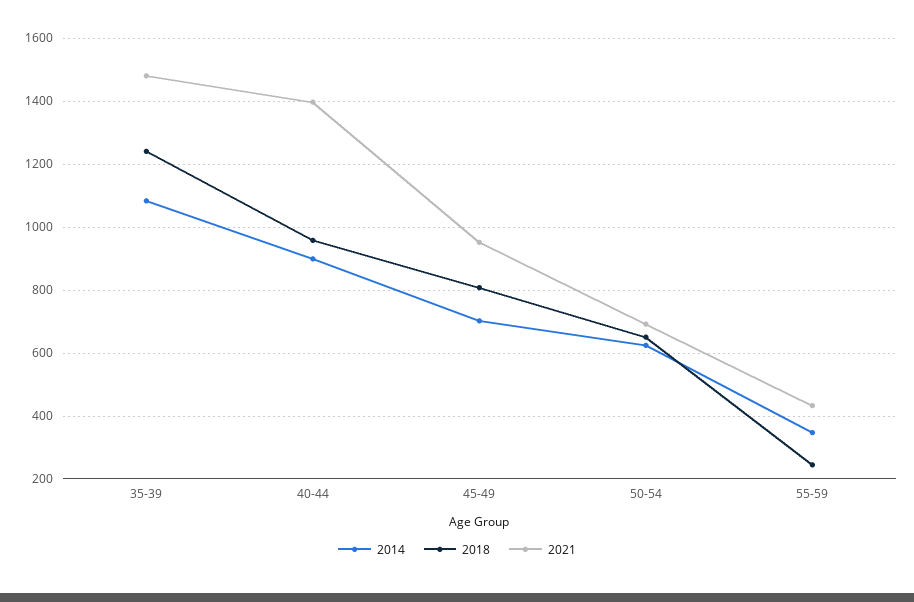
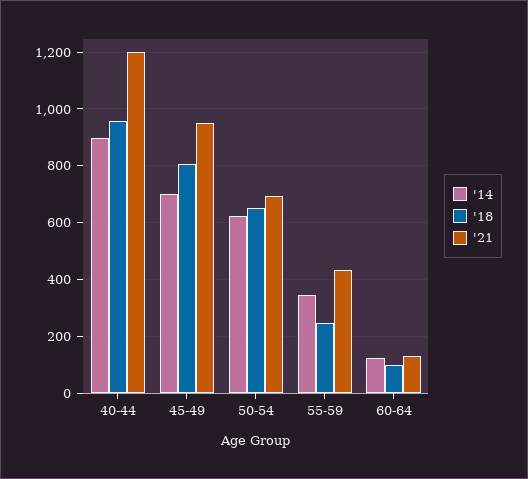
2014, 35-39: 1080 -> none
2018, 35-39: 1240 -> none
2021, 35-39: 1480 -> none
2021, 40-44: 1400 -> 1200
2014, 60-64: none -> 125
2018, 60-64: none -> 100
2021, 60-64: none -> 125

